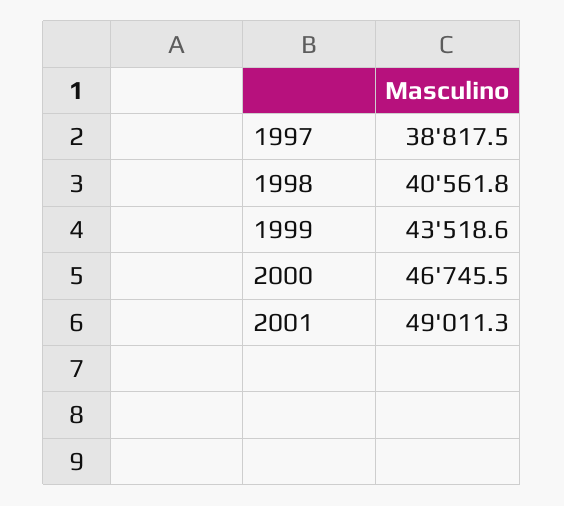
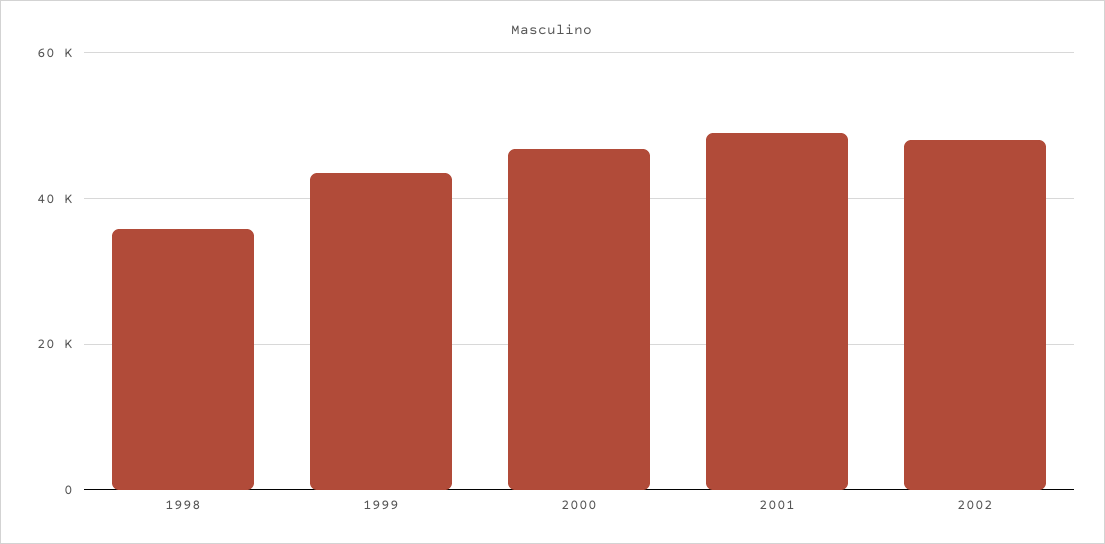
1997: 38817.5 -> none
1998: 40561.8 -> 36000
2002: none -> 48000

